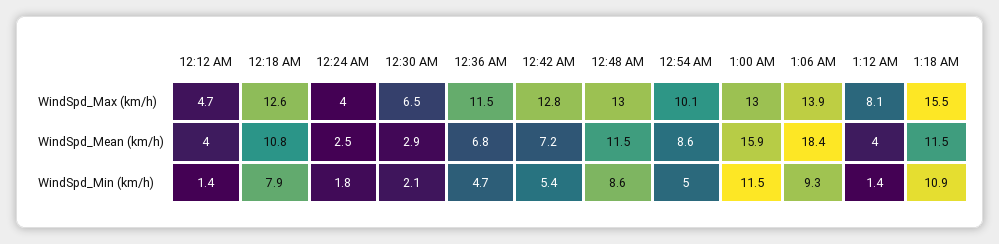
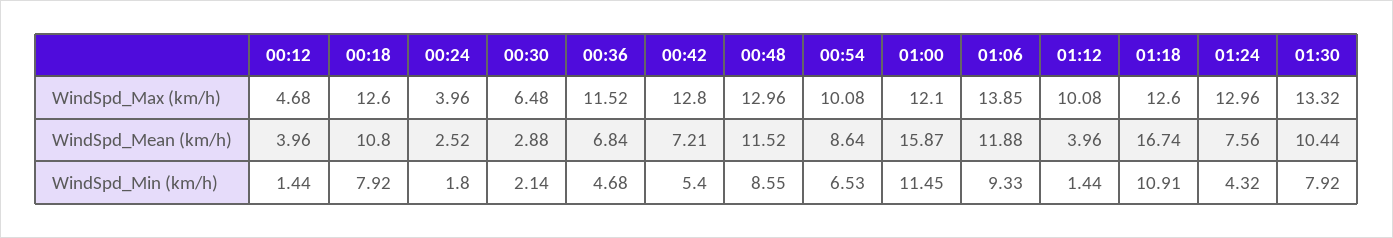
1:00 AM, WindSpd_Max (km/h): 13 -> 12.1
1:12 AM, WindSpd_Max (km/h): 8.1 -> 10.08
1:18 AM, WindSpd_Max (km/h): 15.5 -> 12.6
1:06 AM, WindSpd_Mean (km/h): 18.4 -> 11.88
1:18 AM, WindSpd_Mean (km/h): 11.5 -> 16.74
12:54 AM, WindSpd_Min (km/h): 5 -> 6.53
01:24, WindSpd_Max (km/h): none -> 12.96
01:30, WindSpd_Max (km/h): none -> 13.32
01:24, WindSpd_Mean (km/h): none -> 7.56
01:30, WindSpd_Mean (km/h): none -> 10.44
01:24, WindSpd_Min (km/h): none -> 4.32
01:30, WindSpd_Min (km/h): none -> 7.92

